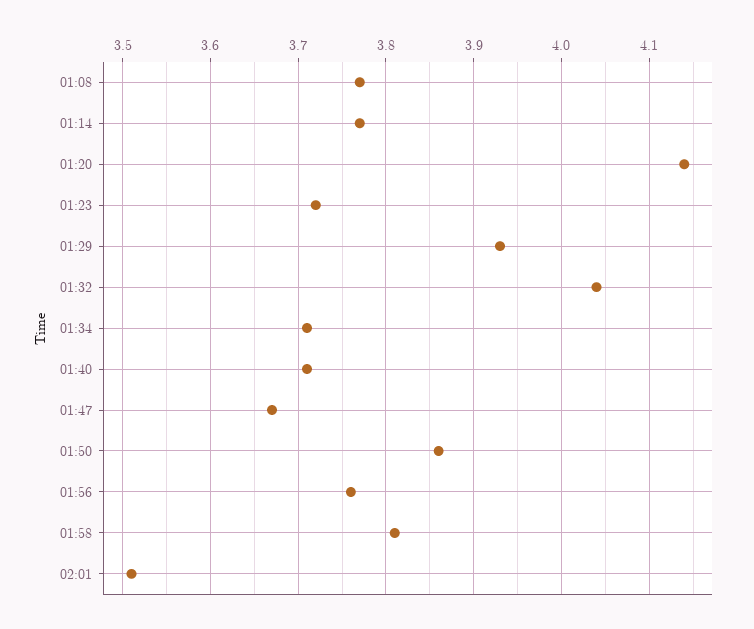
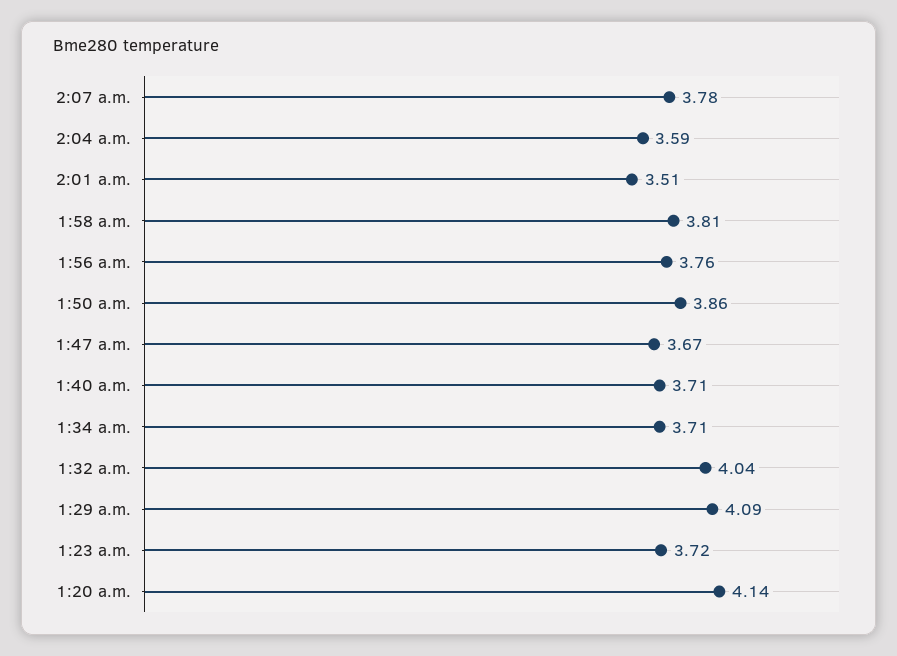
01:08: 3.77 -> none
01:14: 3.77 -> none
01:29: 3.93 -> 4.09
2:07 a.m.: none -> 3.78
2:04 a.m.: none -> 3.59

